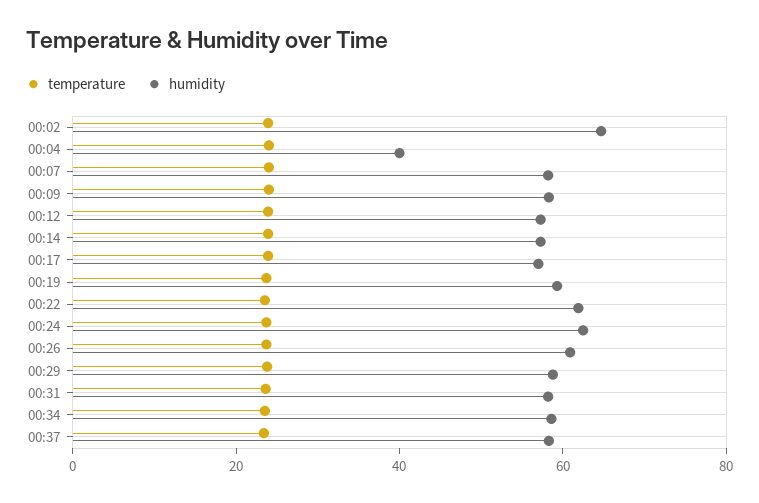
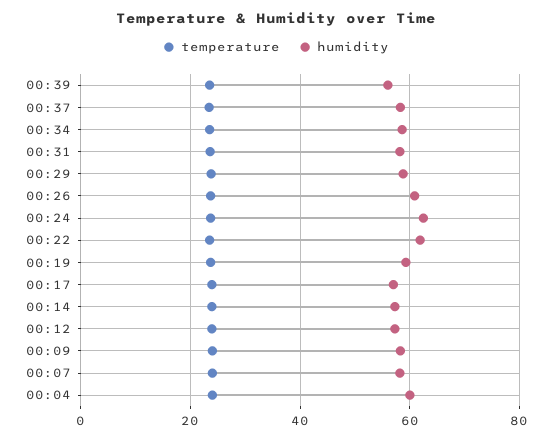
temperature, 00:02: 25 -> none
humidity, 00:02: 65 -> none
humidity, 00:04: 40 -> 60
temperature, 00:39: none -> 24
humidity, 00:39: none -> 56

